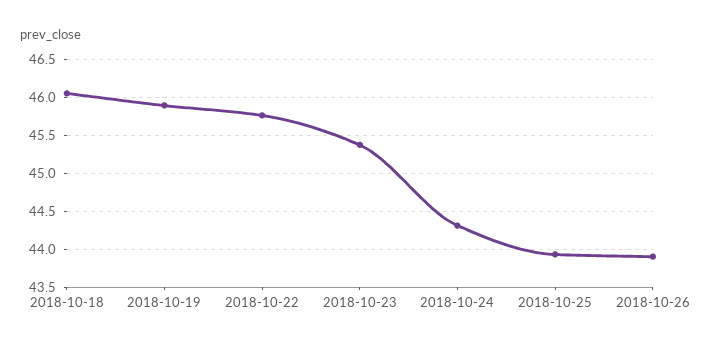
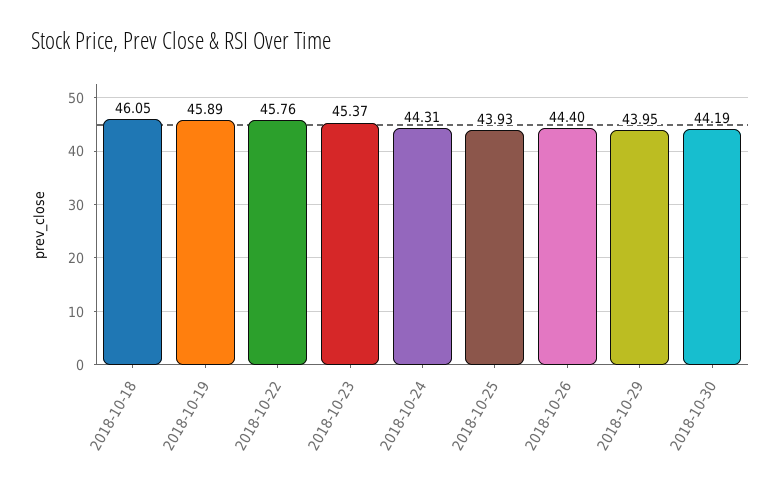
2018-10-26: 43.9 -> 44.4
2018-10-29: none -> 43.95
2018-10-30: none -> 44.19

